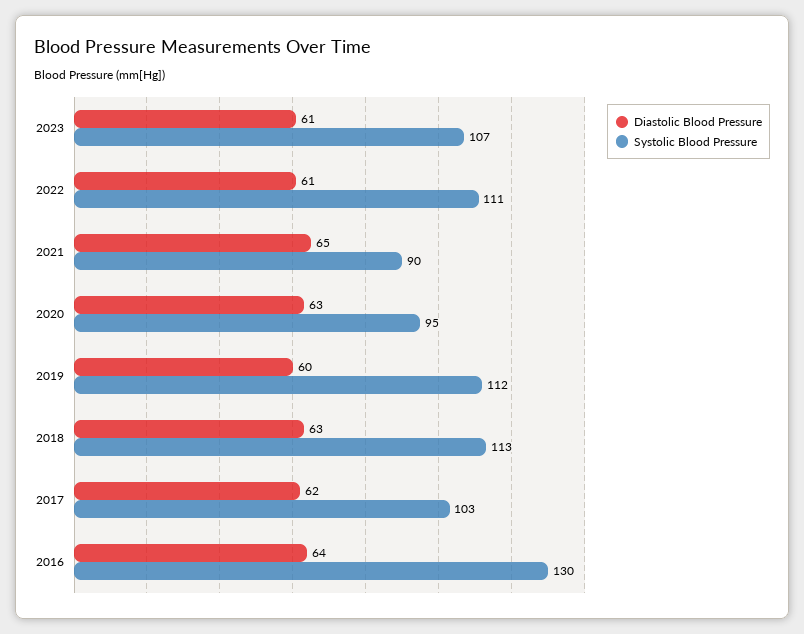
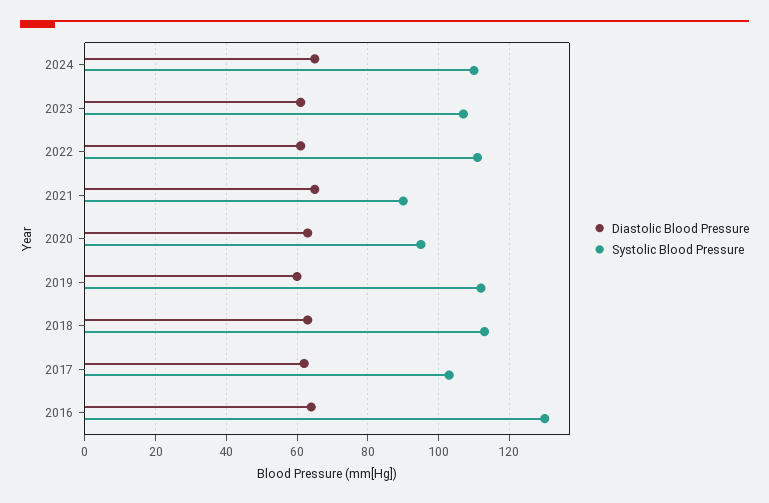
Diastolic Blood Pressure, 2024: none -> 65
Systolic Blood Pressure, 2024: none -> 110

